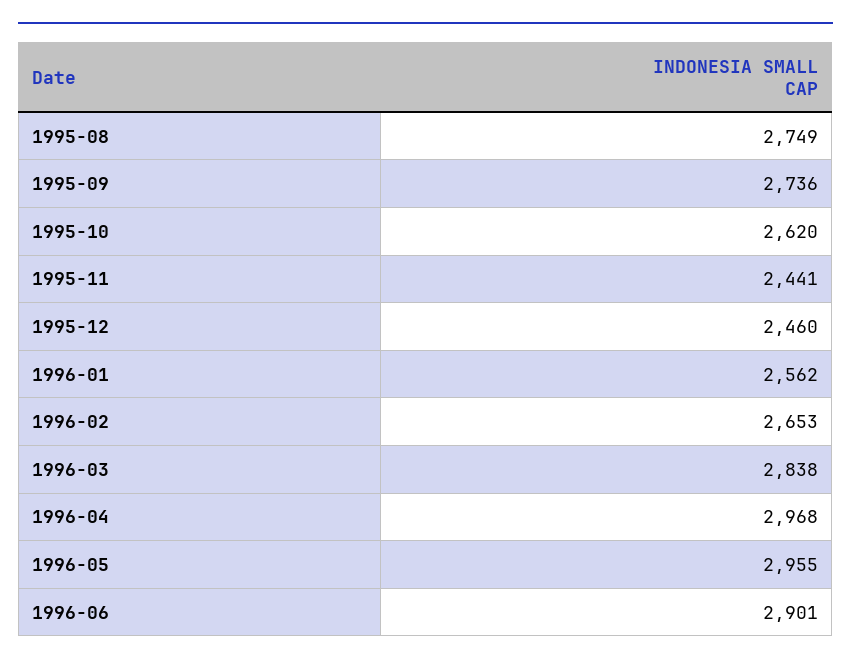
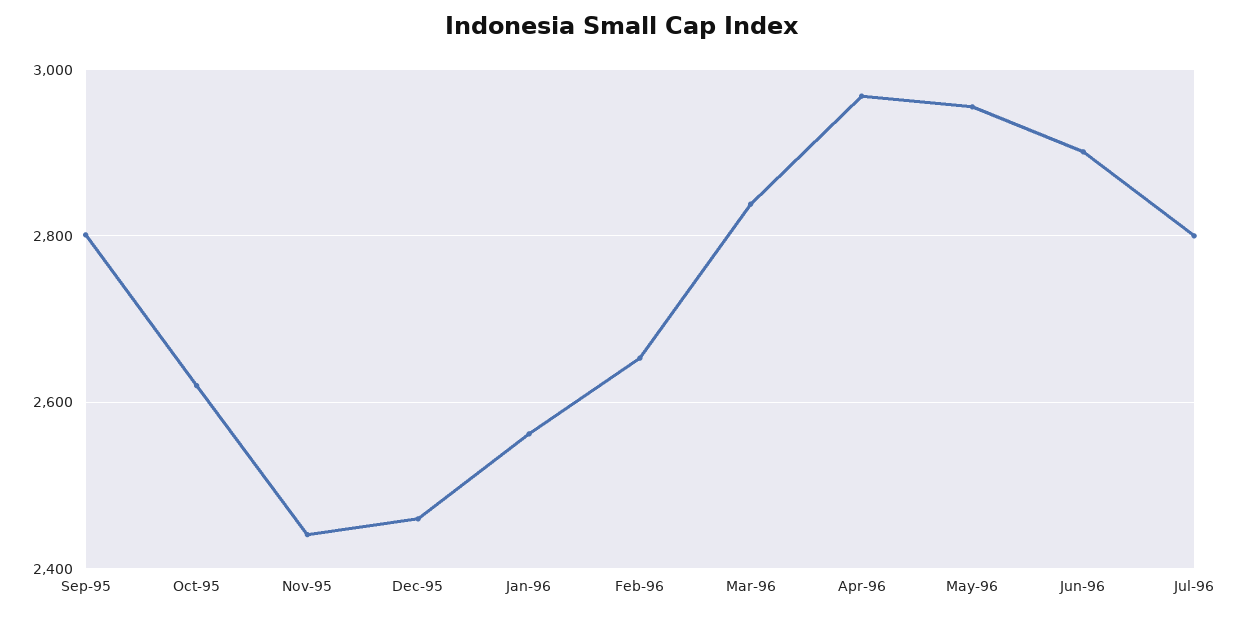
1995-08: 2749 -> none
1995-09: 2736 -> 2800
Jul-96: none -> 2800

